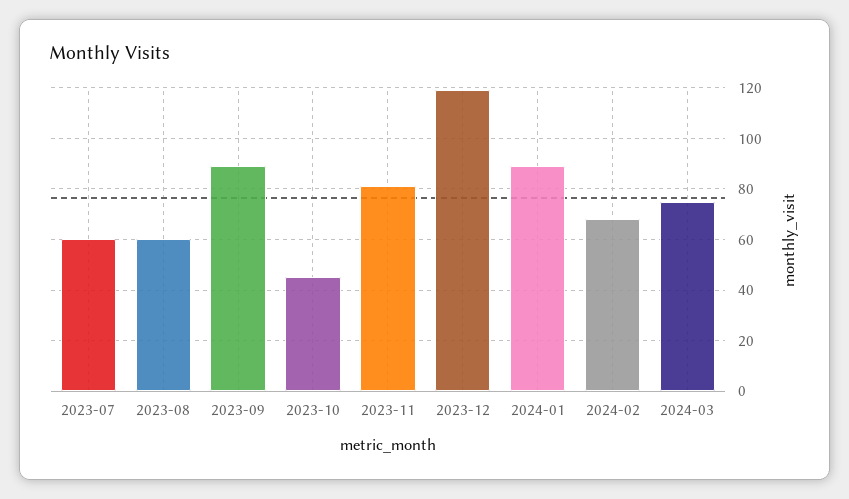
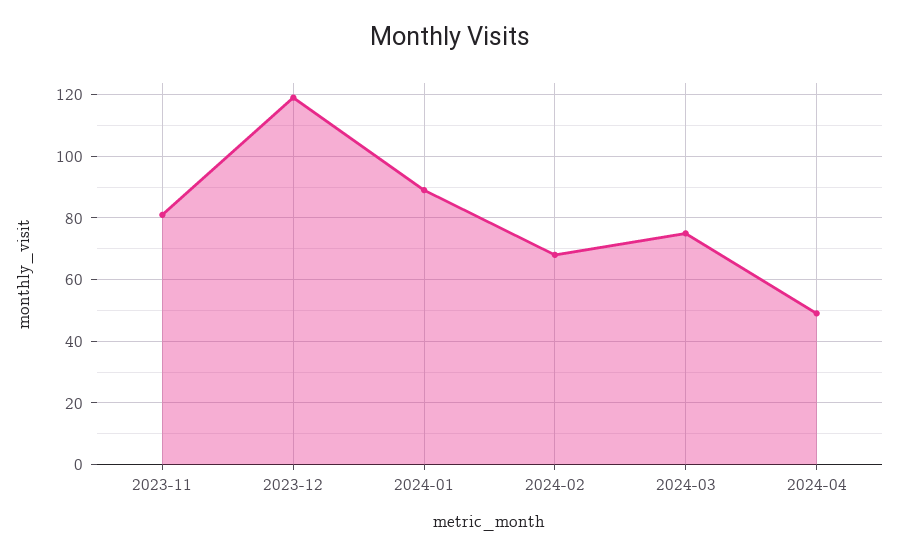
2023-07: 60 -> none
2023-08: 60 -> none
2023-09: 90 -> none
2023-10: 45 -> none
2024-04: none -> 50

